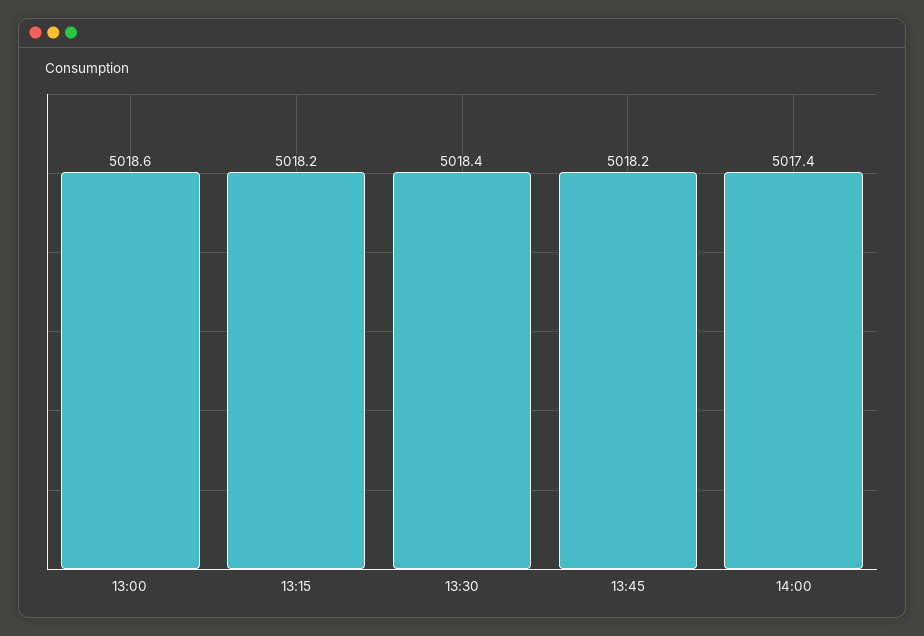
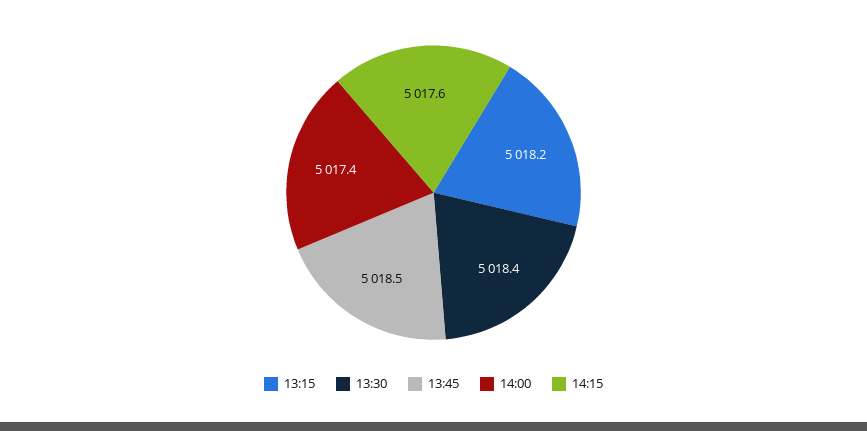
13:00: 5018.6 -> none
13:45: 5018.2 -> 5018.5
14:15: none -> 5017.6

